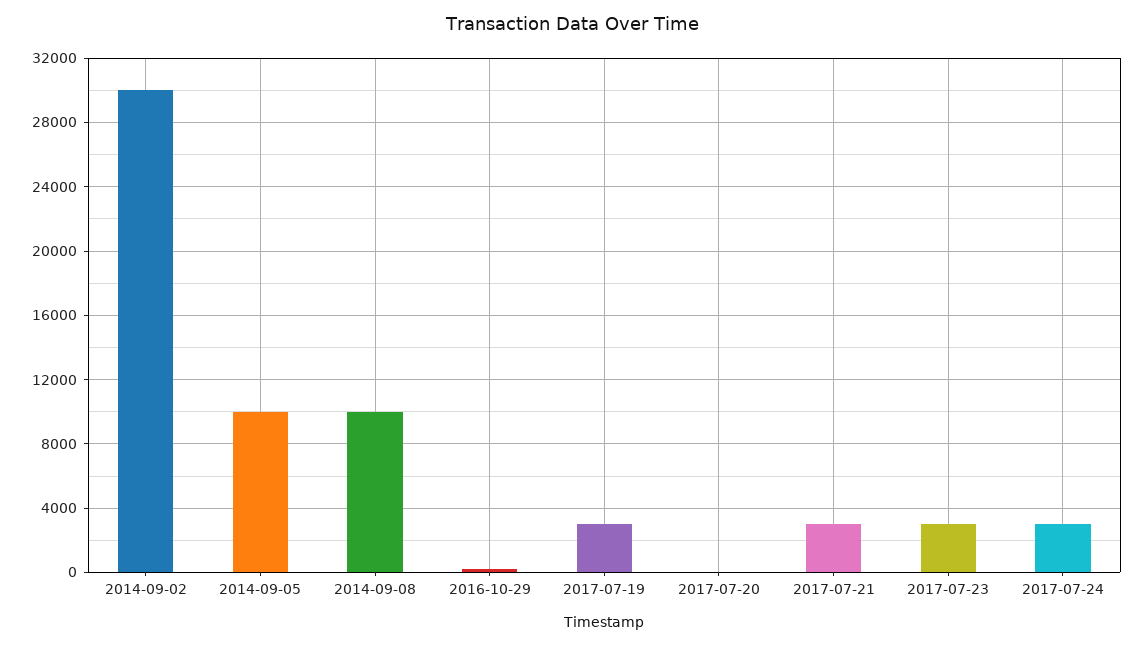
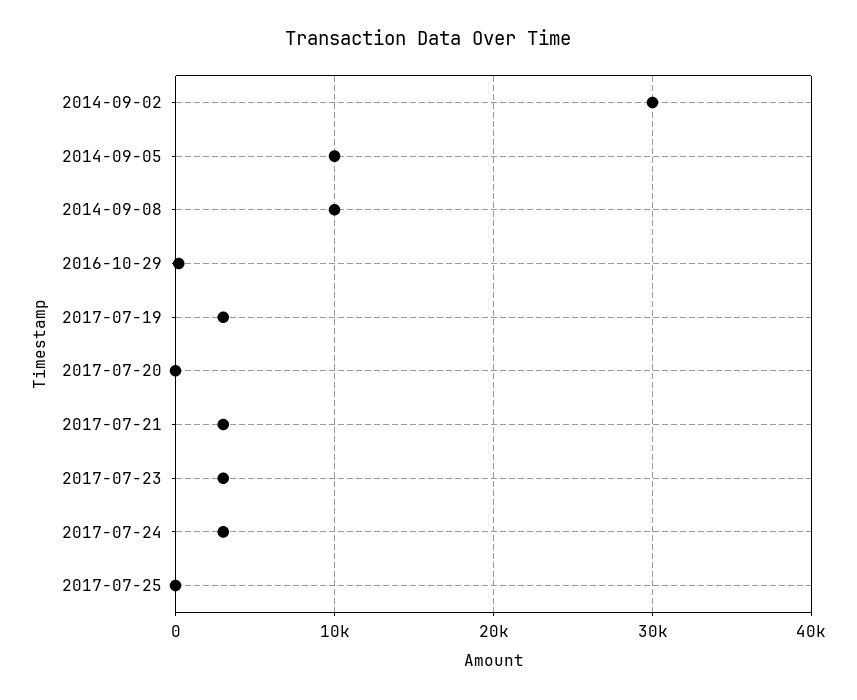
2017-07-25: none -> 0

